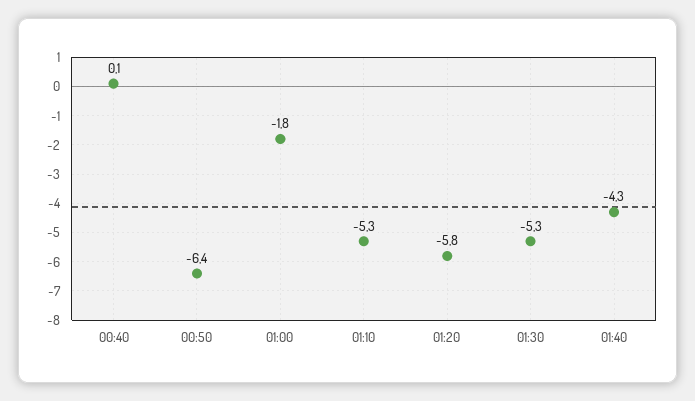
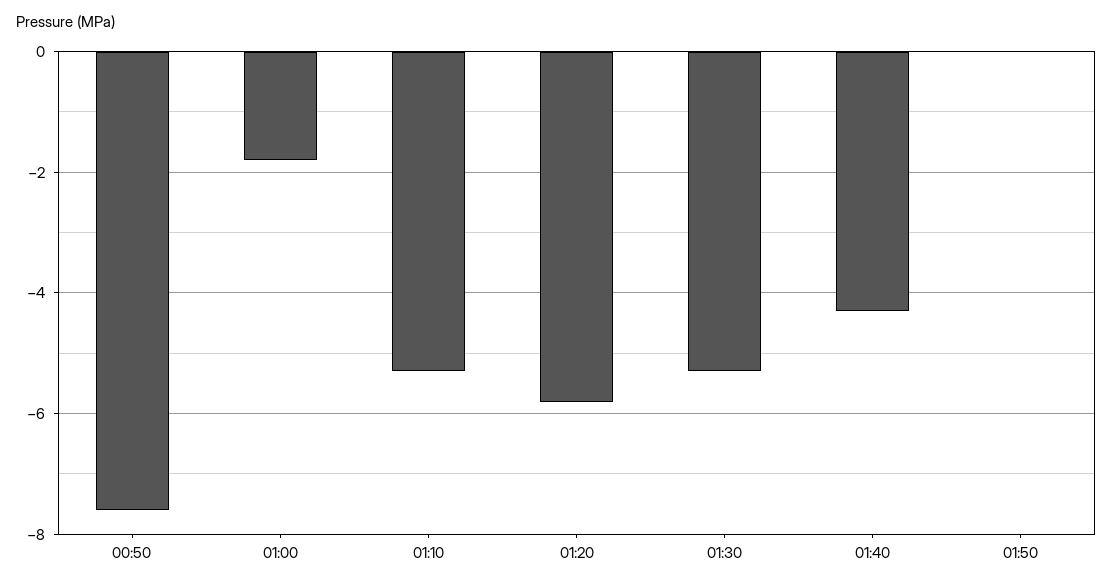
00:40: 0.1 -> none
00:50: -6.4 -> -7.5
01:50: none -> 0

